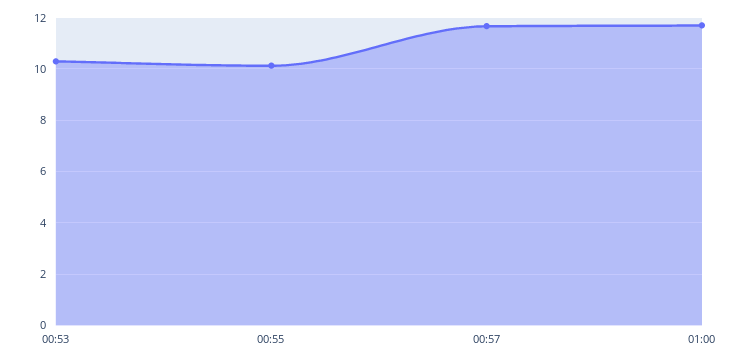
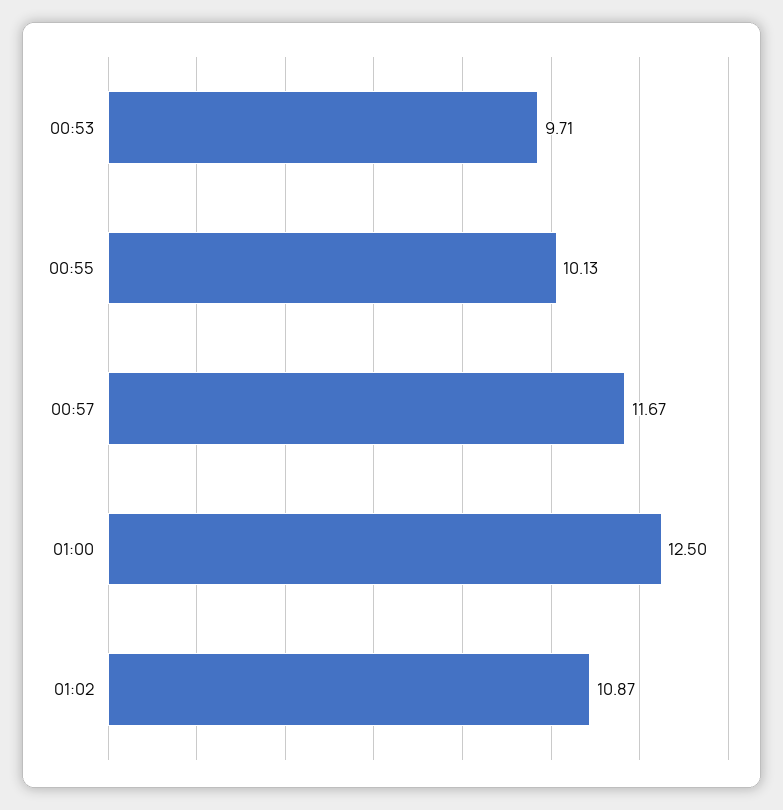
00:53: 10.25 -> 9.71
01:00: 11.75 -> 12.5
01:02: none -> 10.87

